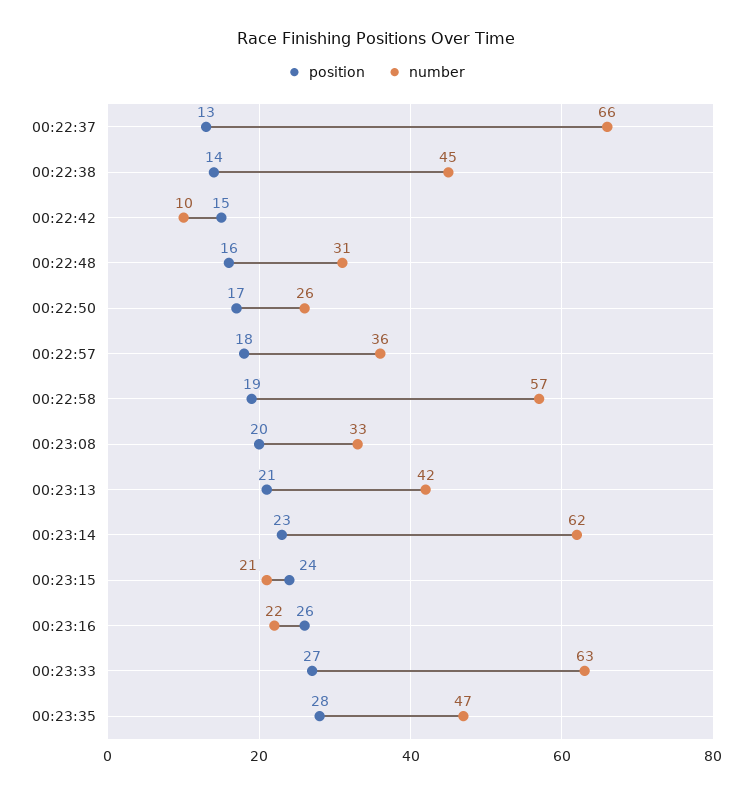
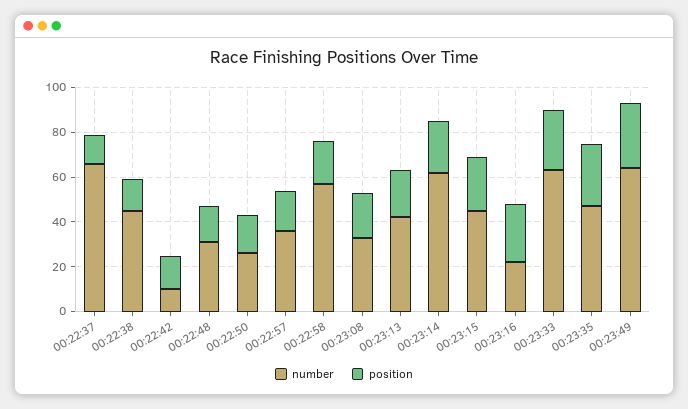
number, 00:23:15: 21 -> 45
number, 00:23:49: none -> 65
position, 00:23:49: none -> 30

